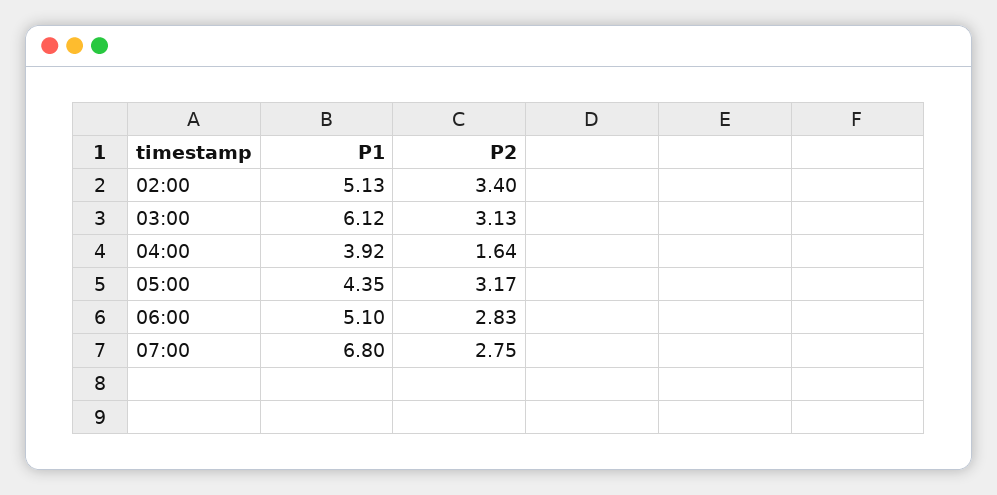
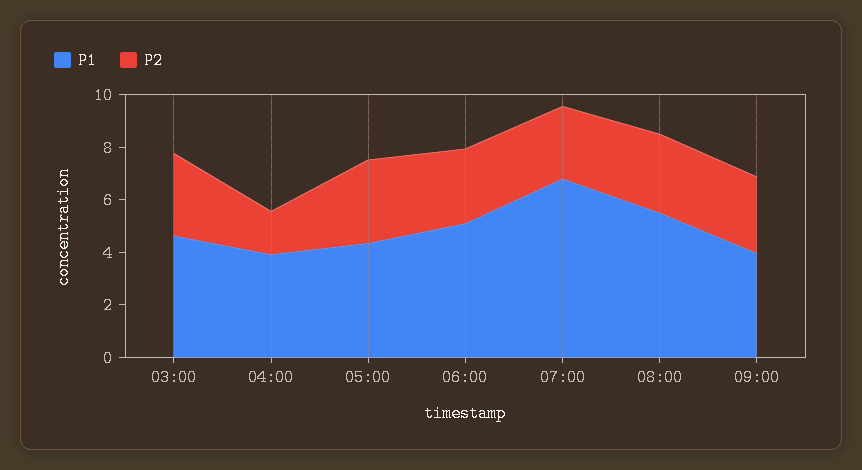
P1, 02:00: 5.13 -> none
P2, 02:00: 3.4 -> none
P1, 03:00: 6.12 -> 4.5
P1, 08:00: none -> 5.5
P2, 08:00: none -> 3
P1, 09:00: none -> 4
P2, 09:00: none -> 3

